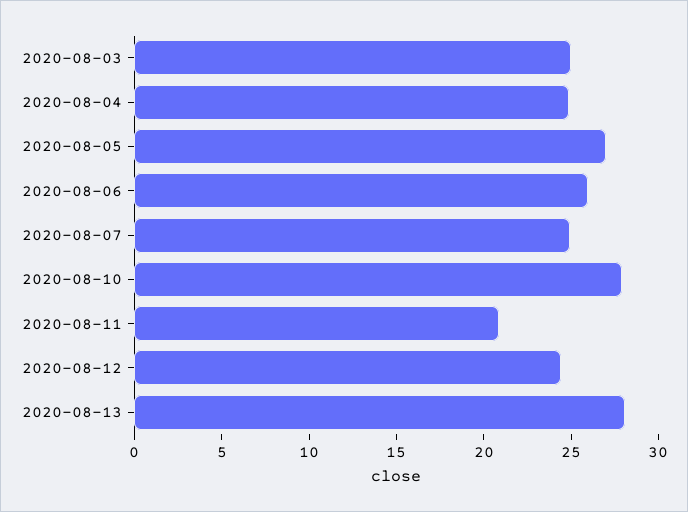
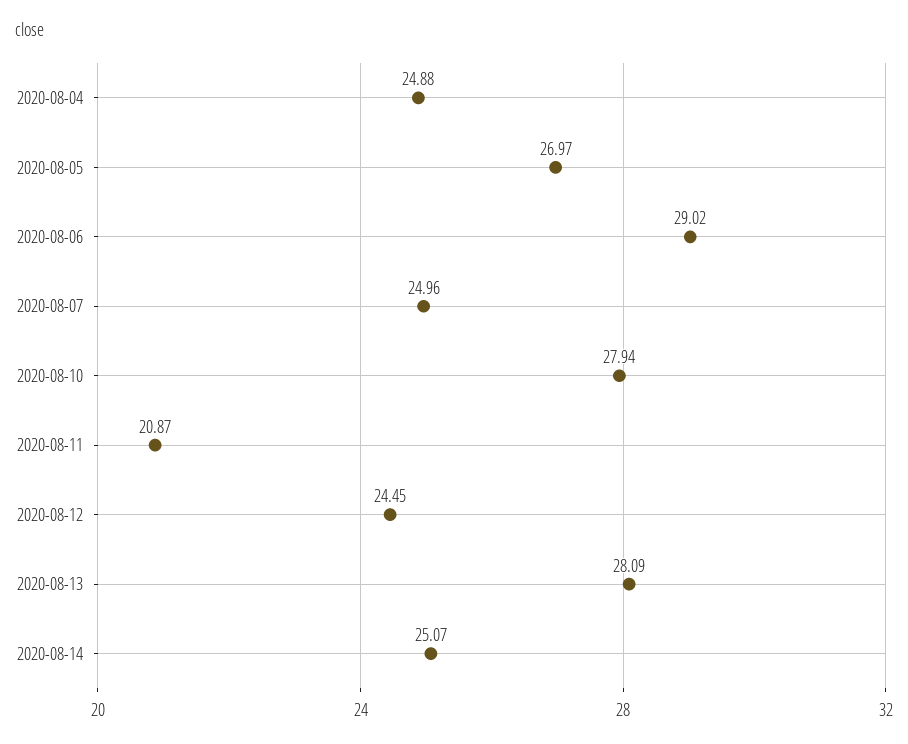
2020-08-03: 25 -> none
2020-08-06: 26 -> 29.02
2020-08-14: none -> 25.07

